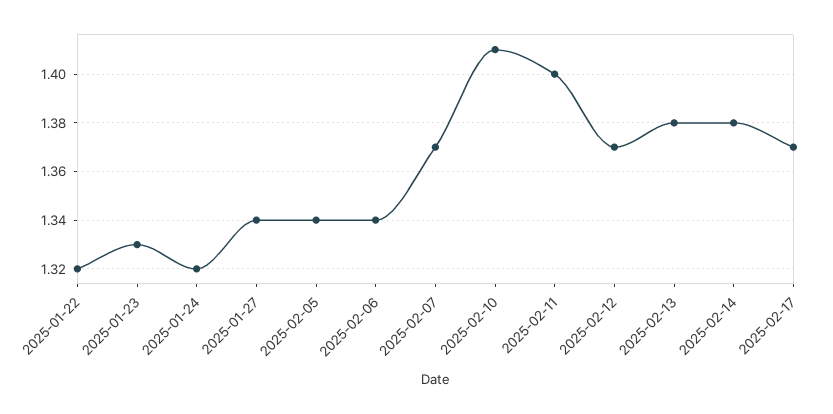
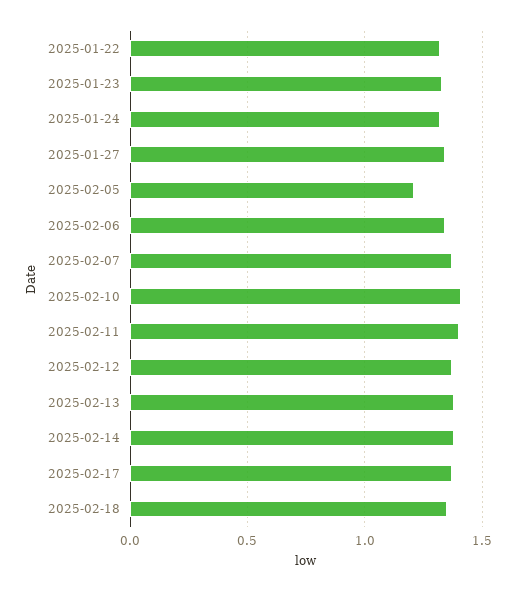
2025-02-05: 1.34 -> 1.2
2025-02-18: none -> 1.35

